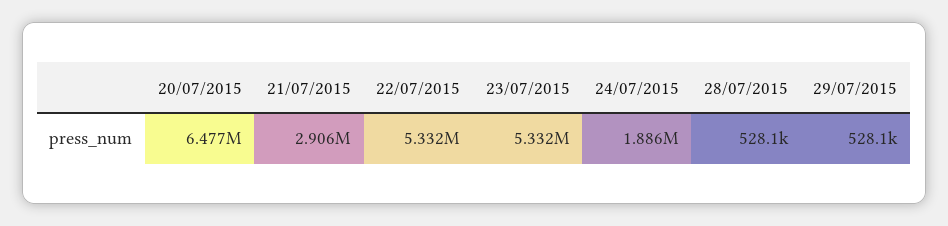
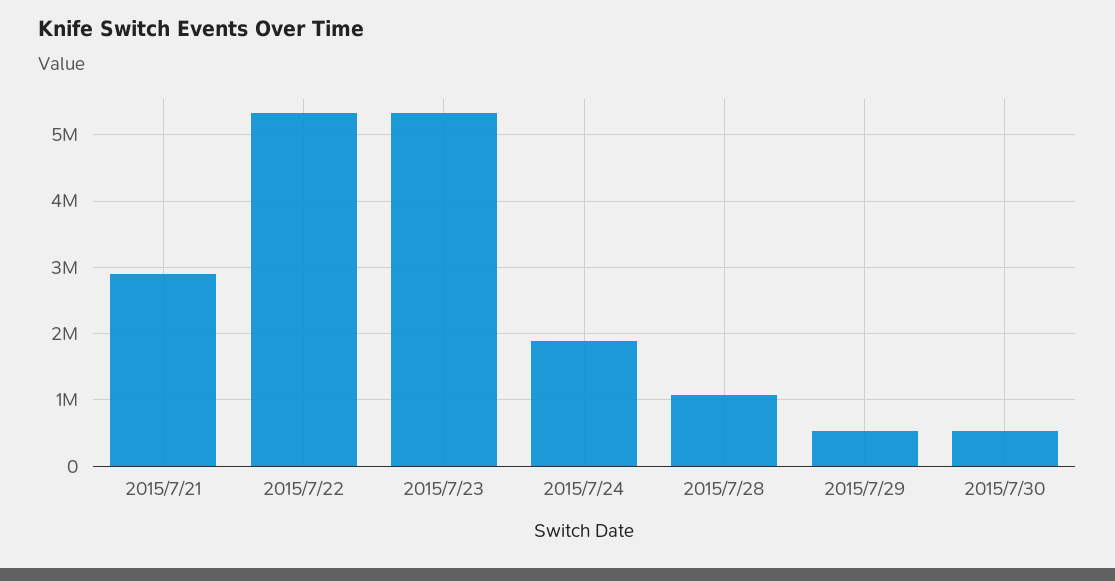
20/07/2015: 6477000 -> none
28/07/2015: 528100 -> 1100000
2015/7/30: none -> 500000

